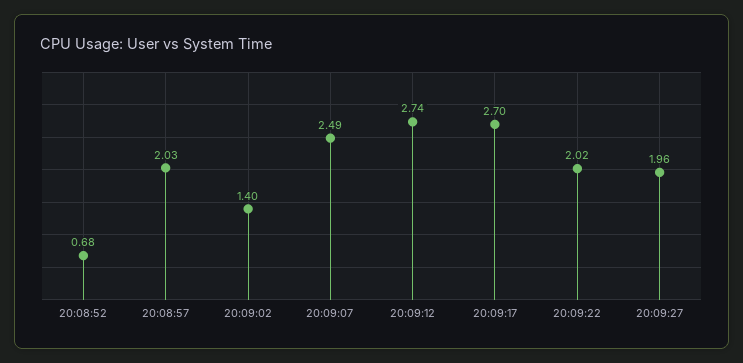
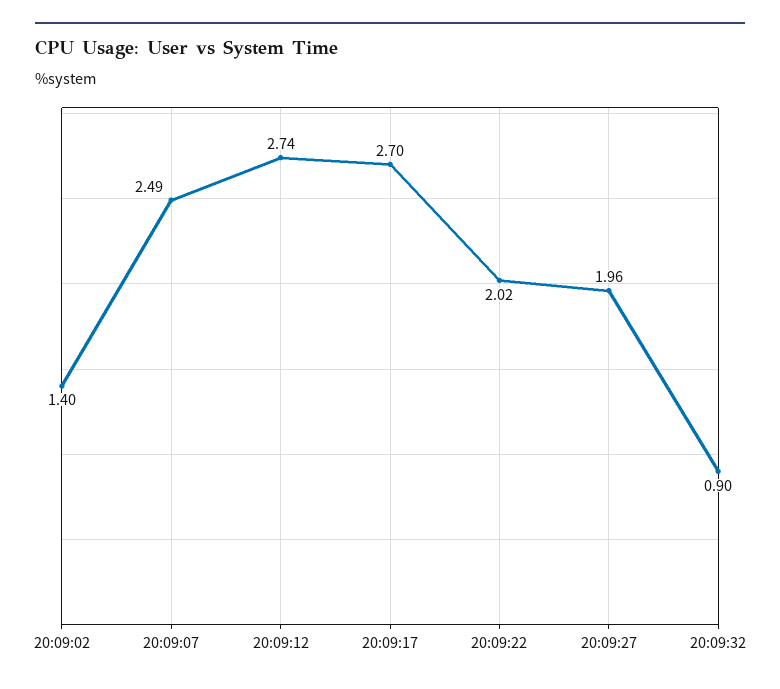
20:08:52: 0.68 -> none
20:08:57: 2.03 -> none
20:09:32: none -> 0.9

